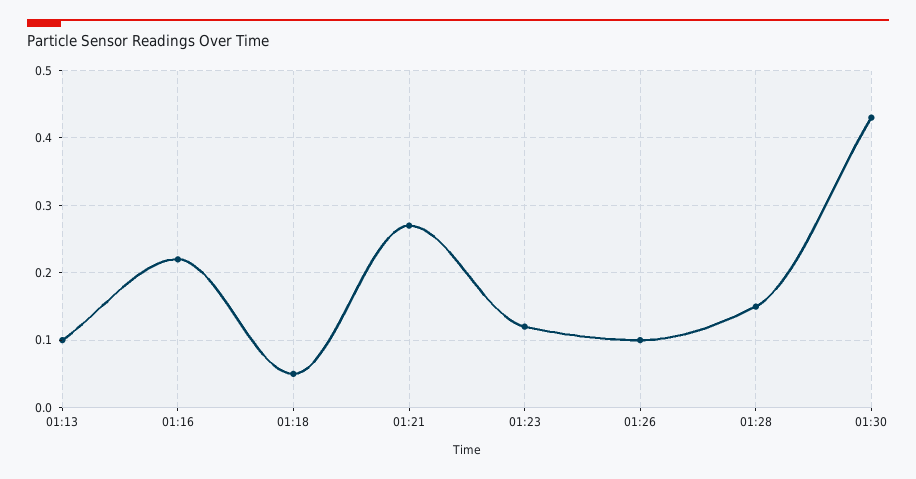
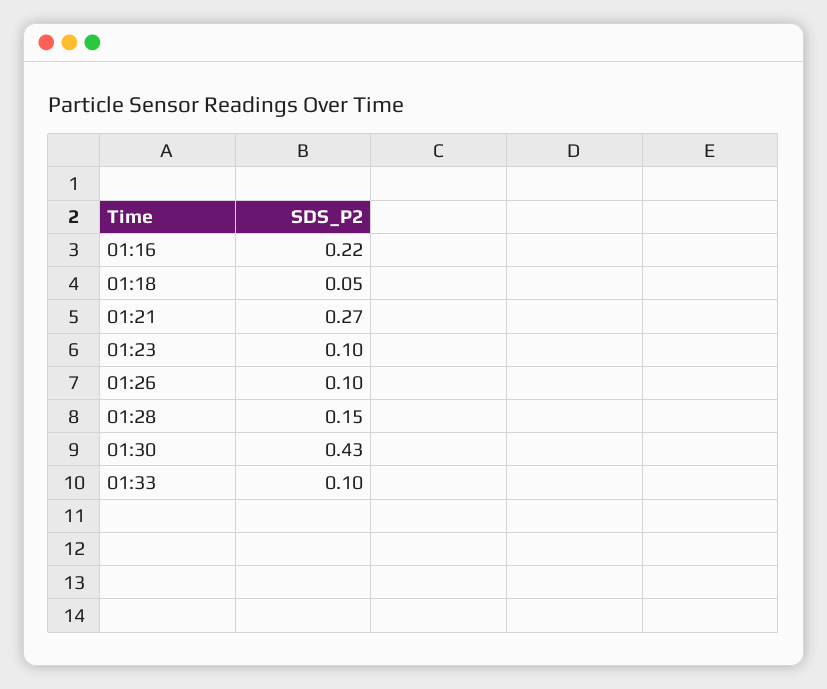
01:13: 0.1 -> none
01:23: 0.12 -> 0.1
01:33: none -> 0.1

